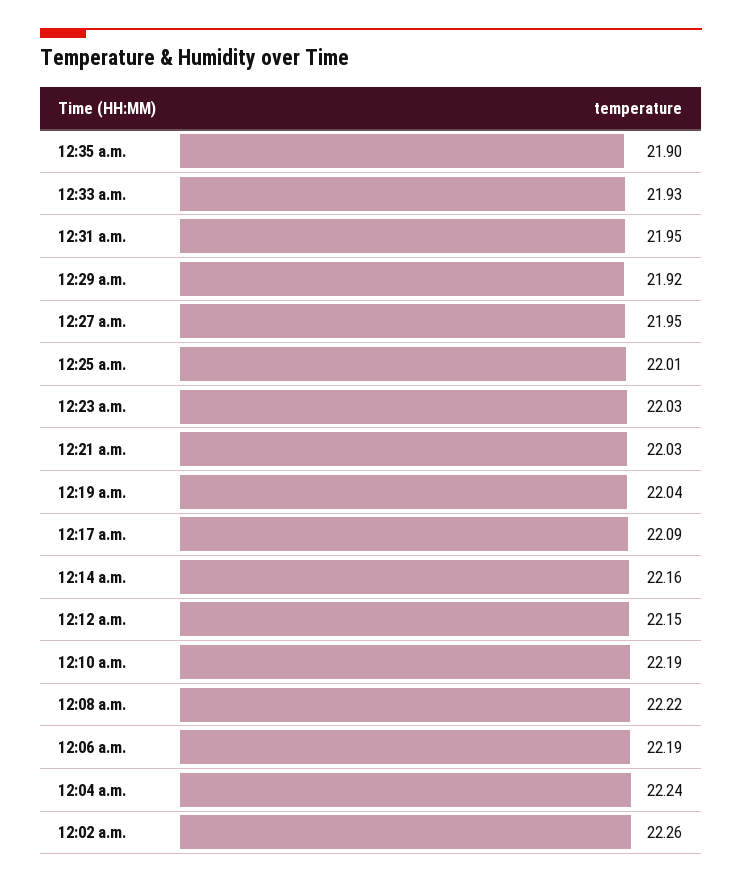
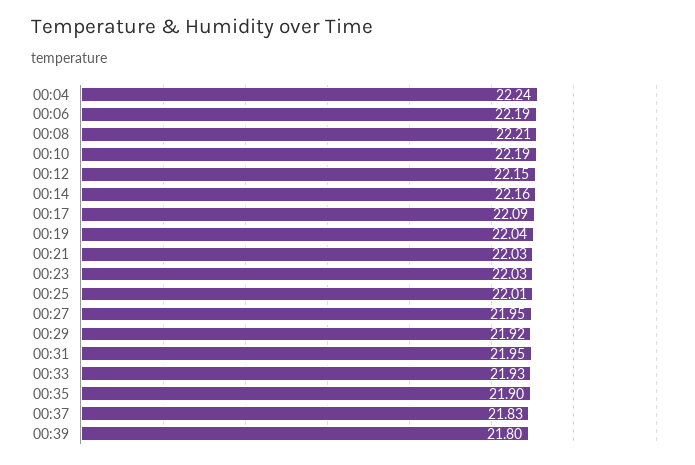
12:08 a.m.: 22.22 -> 22.21
12:02 a.m.: 22.26 -> none
00:37: none -> 21.83
00:39: none -> 21.8

